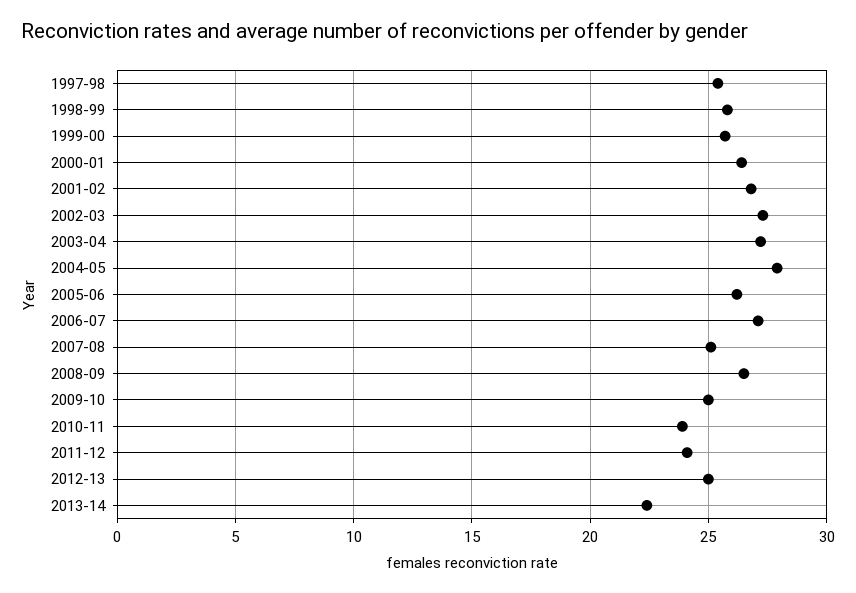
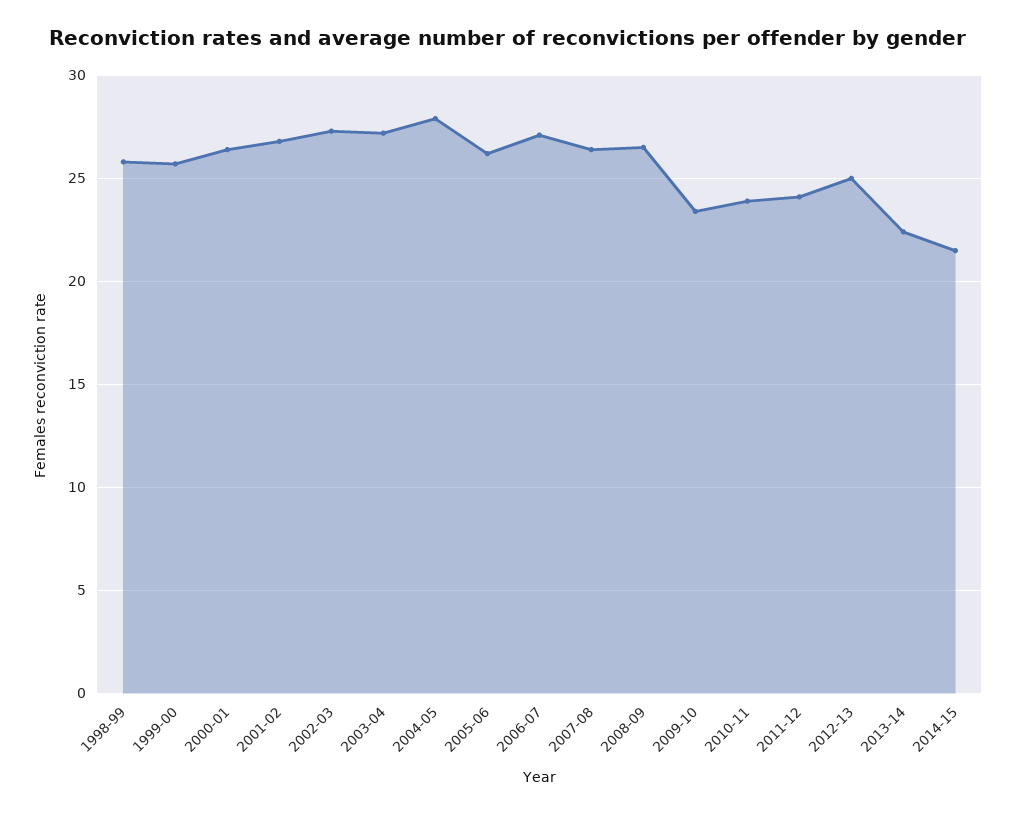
1997-98: 25.5 -> none
2007-08: 25 -> 26.5
2009-10: 25 -> 23.5
2014-15: none -> 21.5

